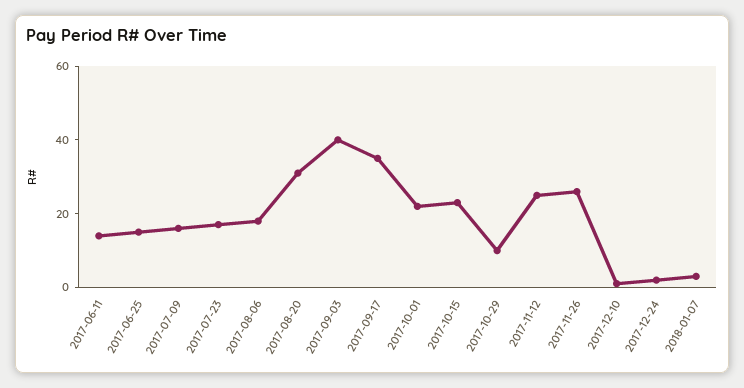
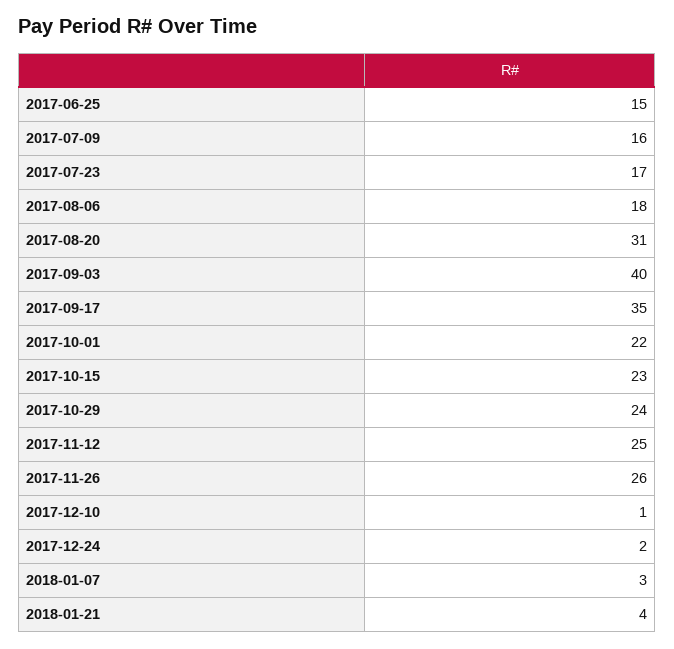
2017-06-11: 15 -> none
2017-10-29: 10 -> 24
2018-01-21: none -> 4

